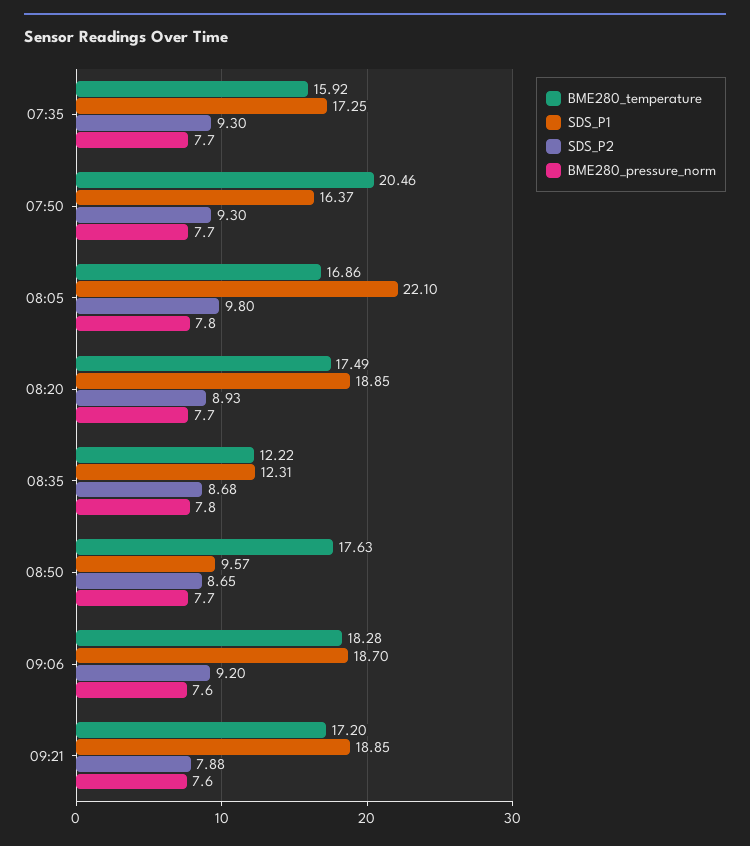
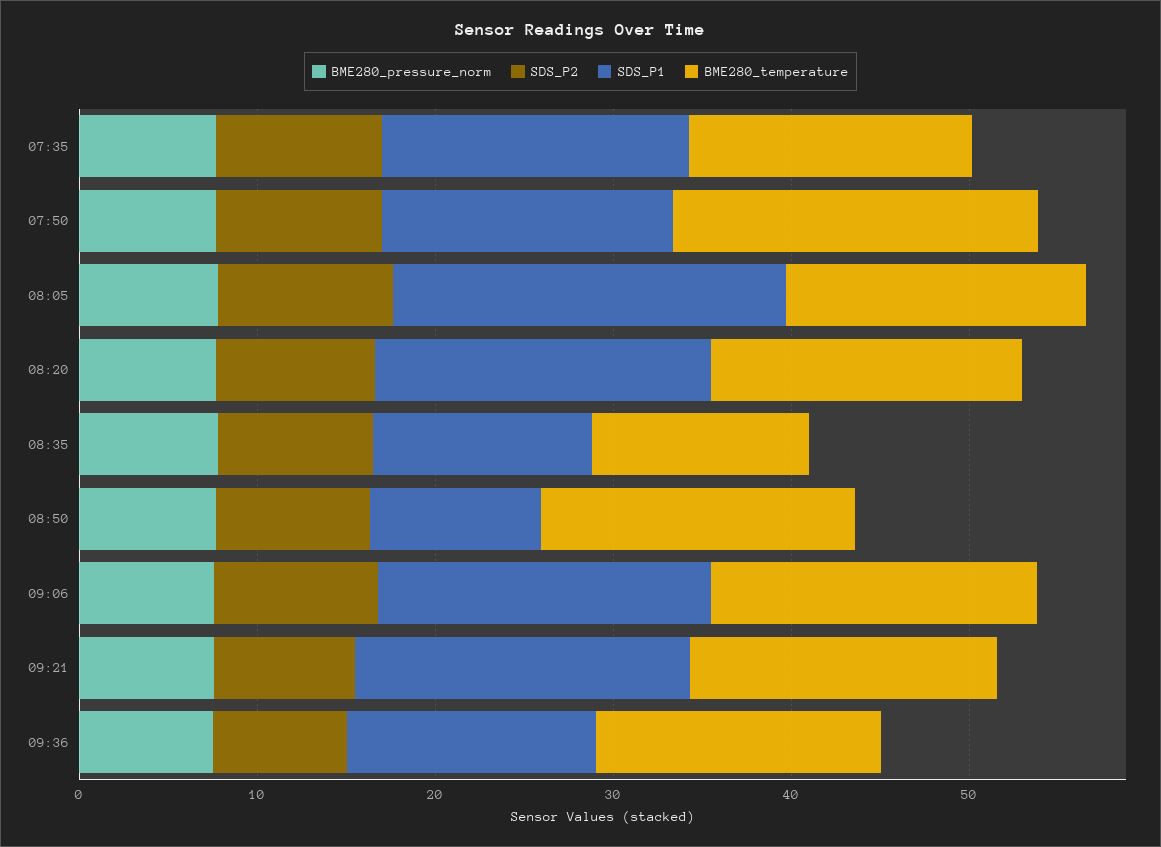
BME280_pressure_norm, 09:36: none -> 8
SDS_P2, 09:36: none -> 8
SDS_P1, 09:36: none -> 14
BME280_temperature, 09:36: none -> 16

